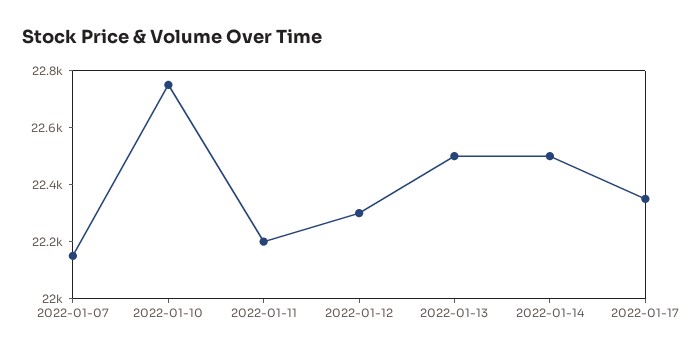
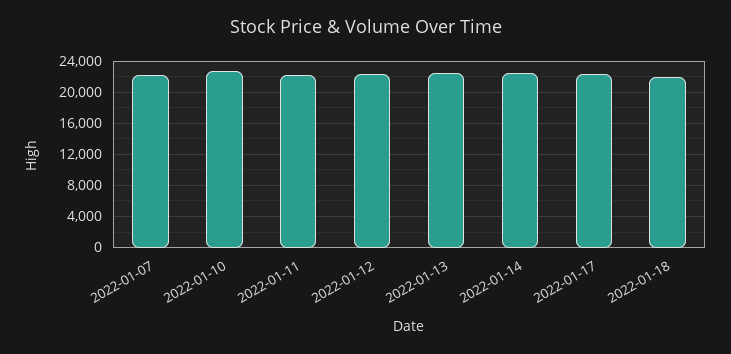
2022-01-18: none -> 22000

